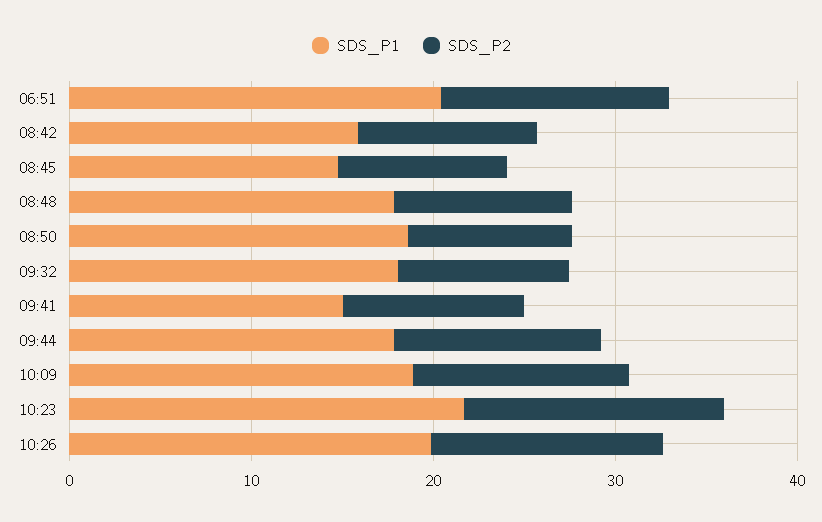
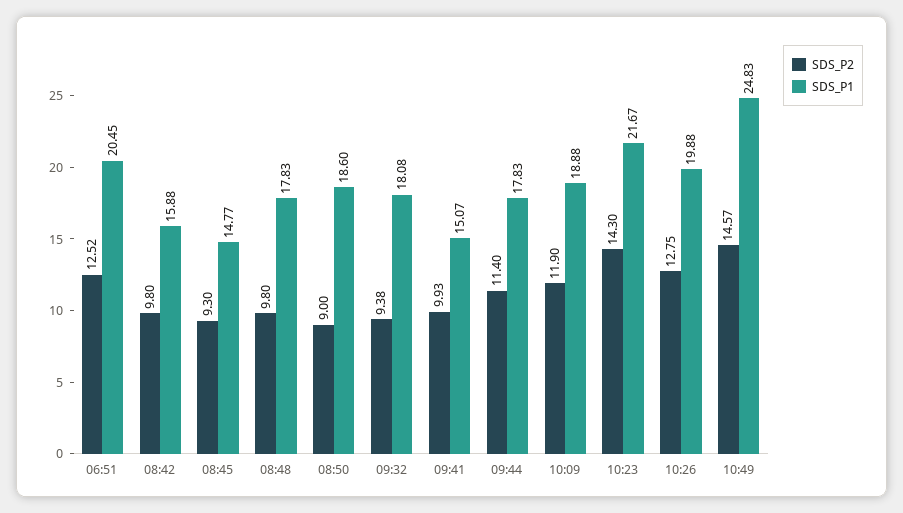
SDS_P2, 10:49: none -> 14.57
SDS_P1, 10:49: none -> 24.83

